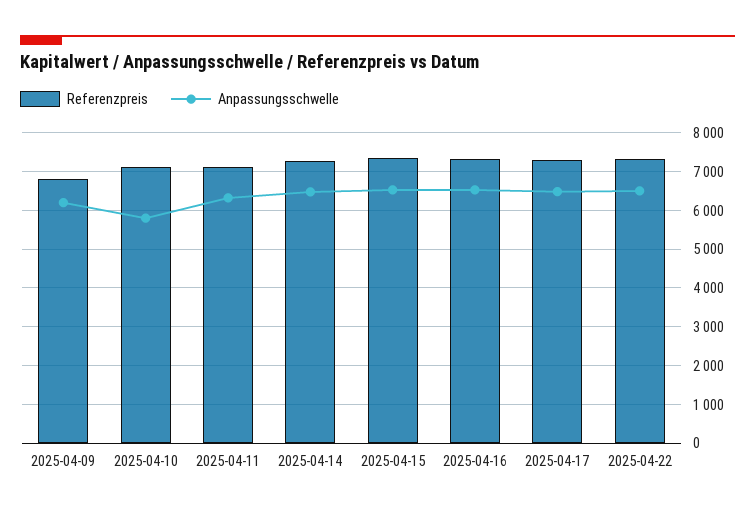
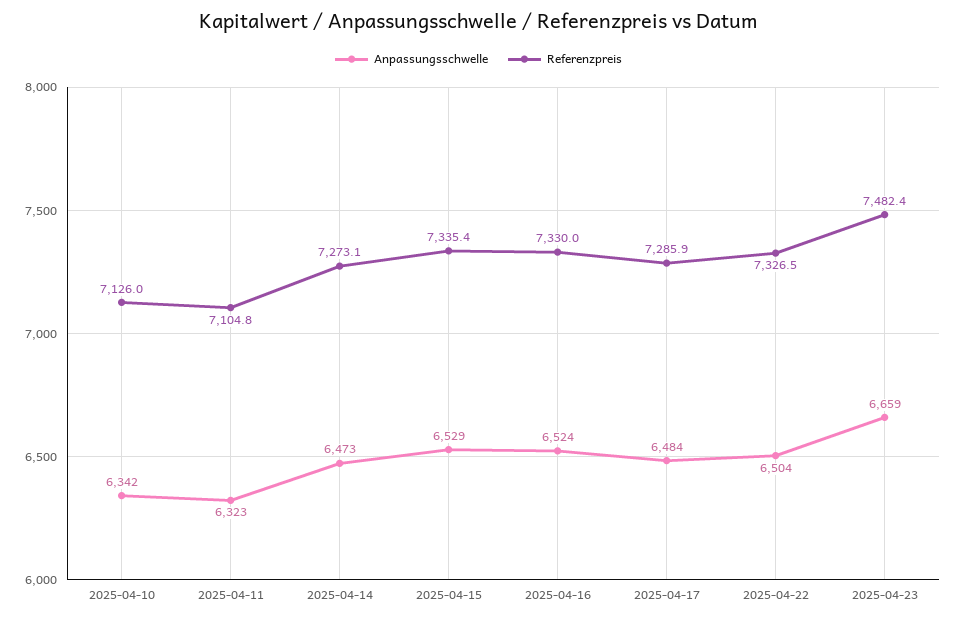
Referenzpreis, 2025-04-09: 6800 -> none
Anpassungsschwelle, 2025-04-09: 6200 -> none
Anpassungsschwelle, 2025-04-10: 5800 -> 6342
Anpassungsschwelle, 2025-04-23: none -> 6659
Referenzpreis, 2025-04-23: none -> 7482.4

